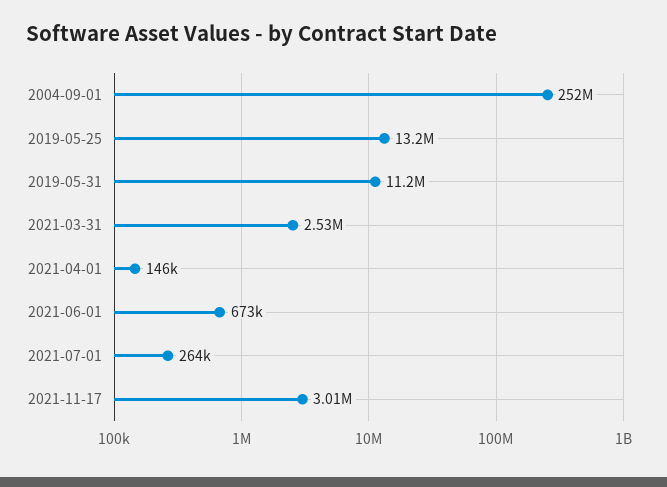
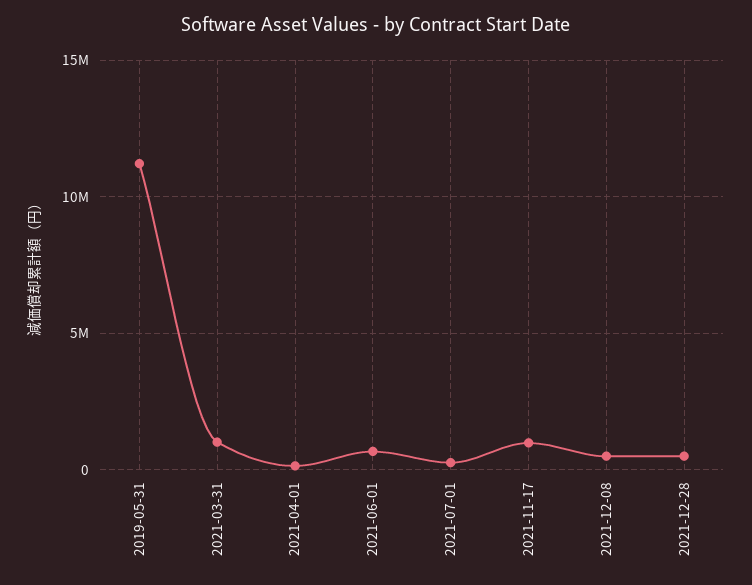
2004-09-01: 252000000 -> none
2019-05-25: 13200000 -> none
2021-03-31: 2530000 -> 1000000
2021-11-17: 3010000 -> 1000000
2021-12-08: none -> 500000
2021-12-28: none -> 500000

